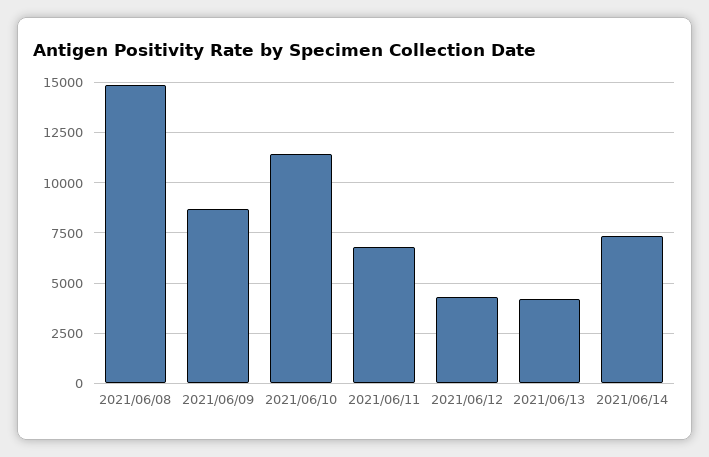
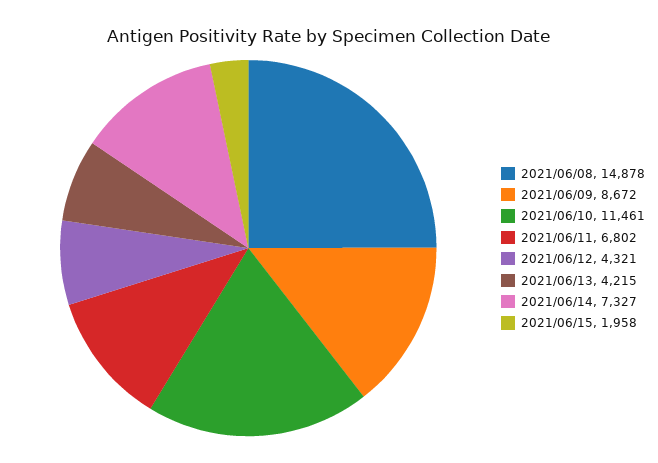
2021/06/15: none -> 1958

